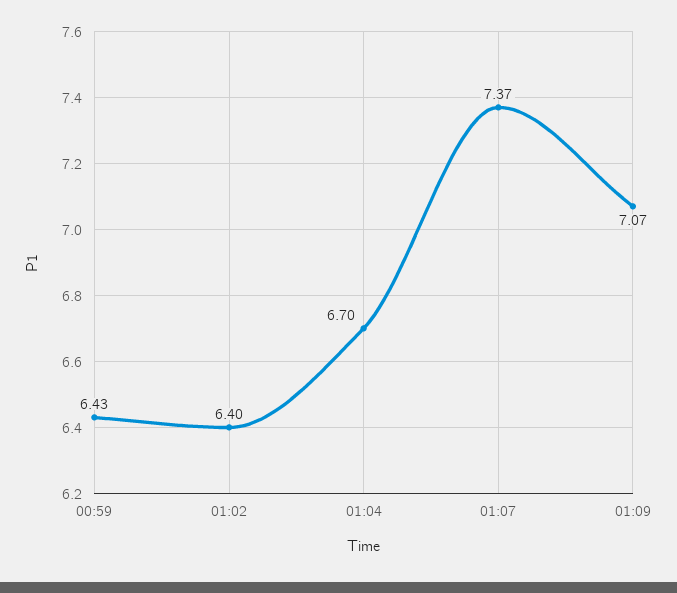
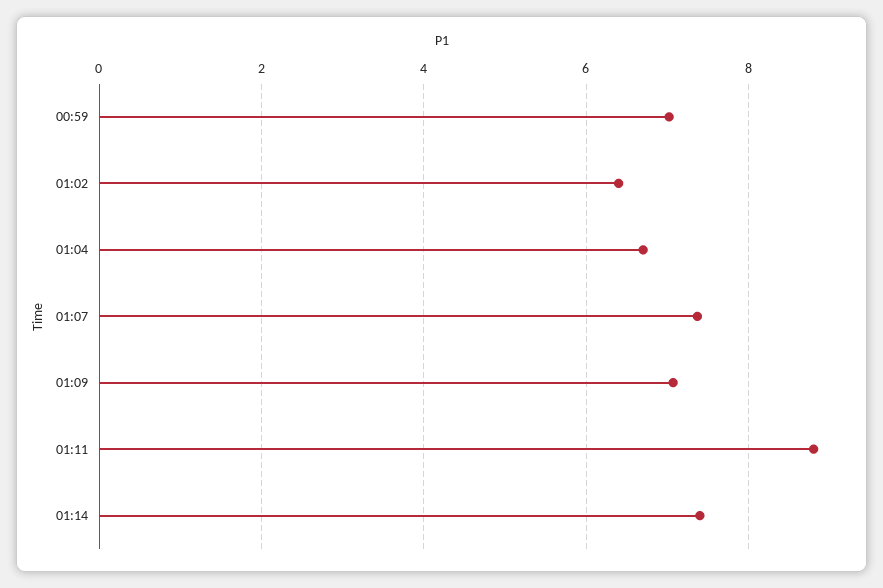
00:59: 6.43 -> 7
01:11: none -> 8.8
01:14: none -> 7.4

